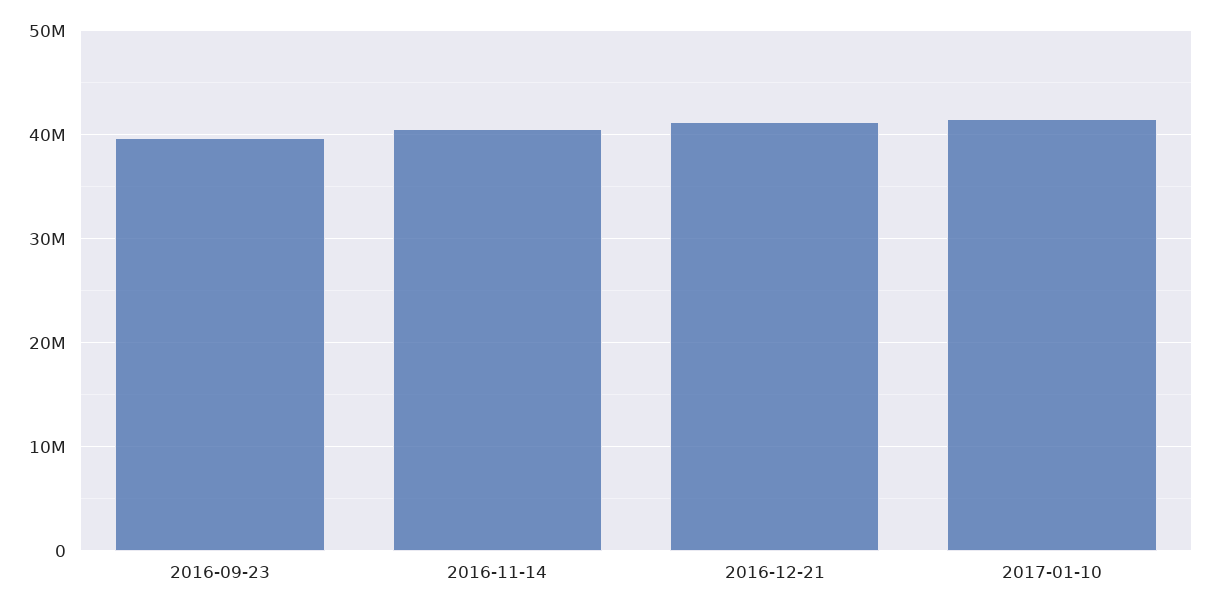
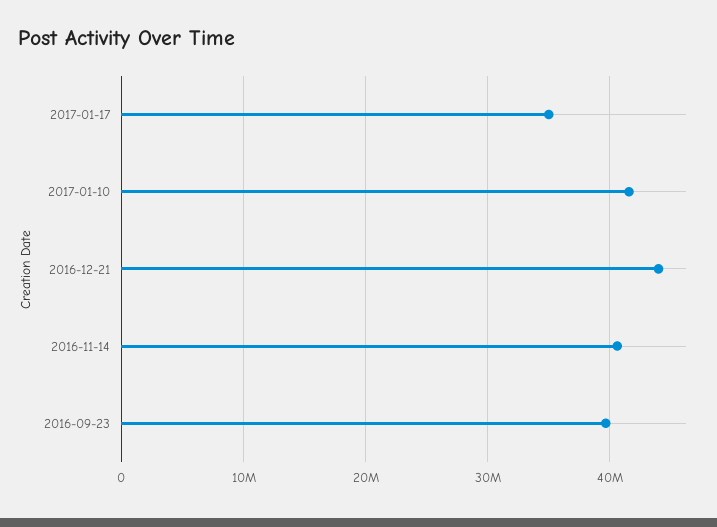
2016-12-21: 41000000 -> 44000000
2017-01-17: none -> 35000000

